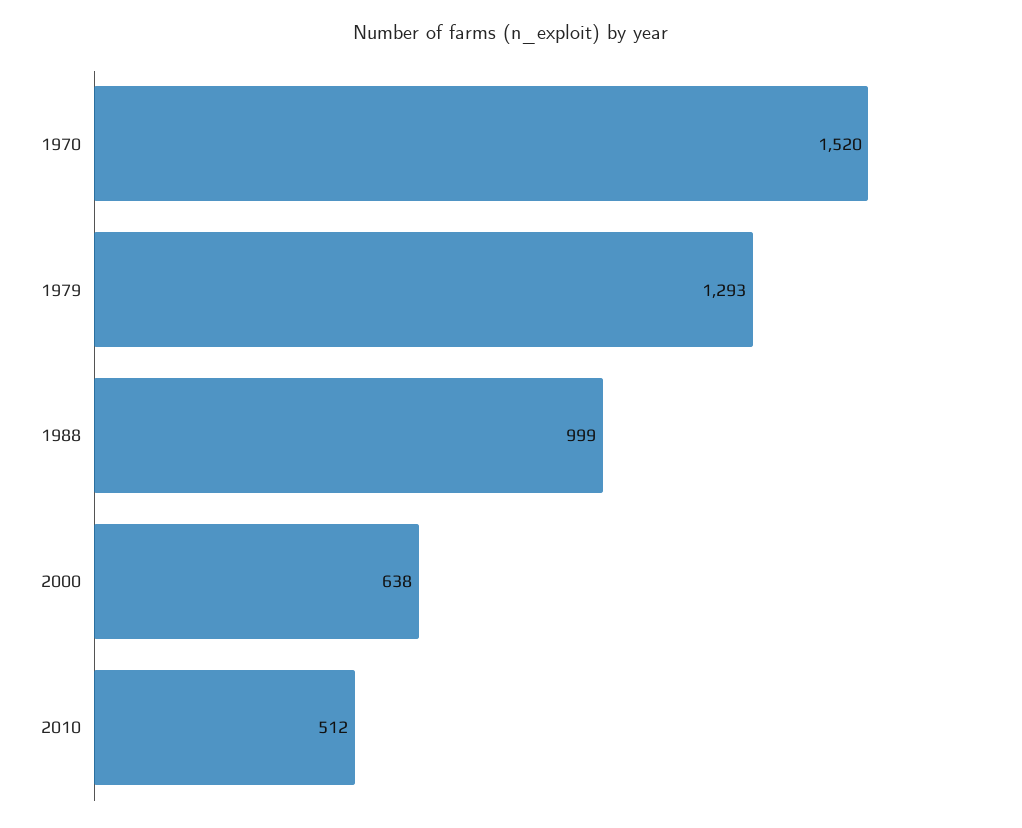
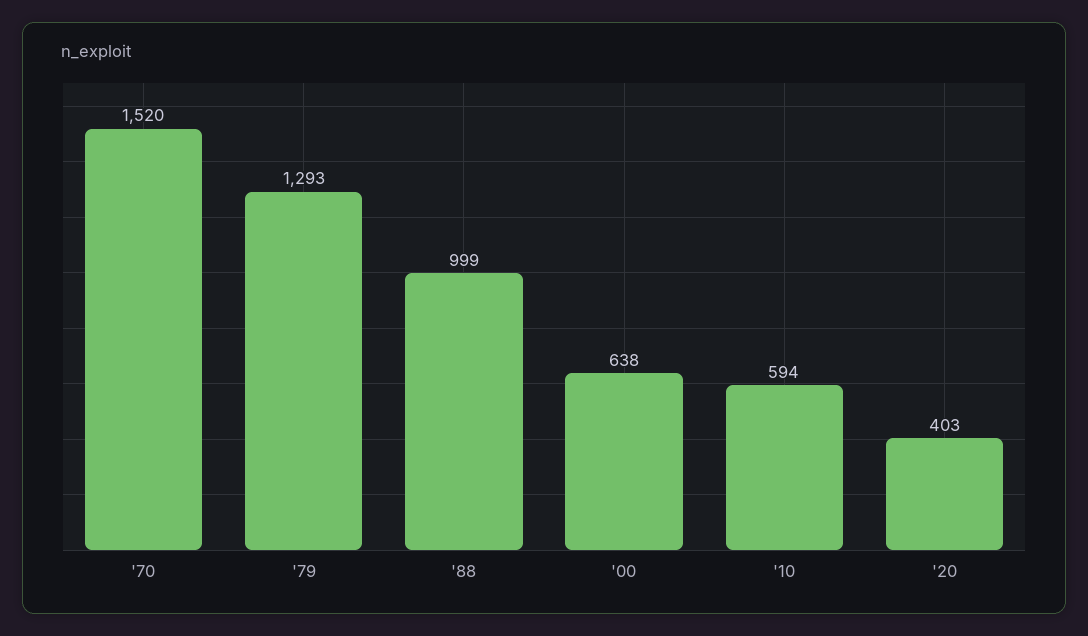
2010: 512 -> 594
'20: none -> 403

